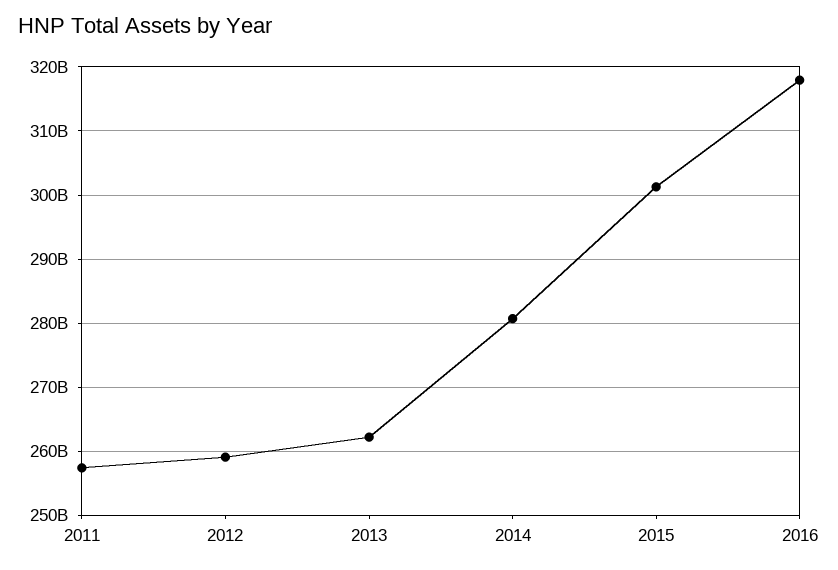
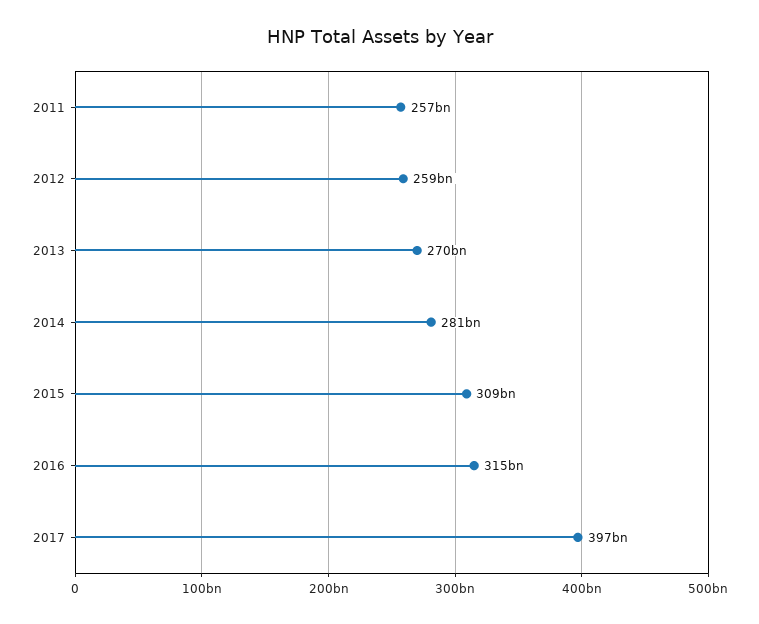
2013: 262000000000 -> 270000000000
2015: 301000000000 -> 309000000000
2016: 318000000000 -> 315000000000
2017: none -> 397000000000

